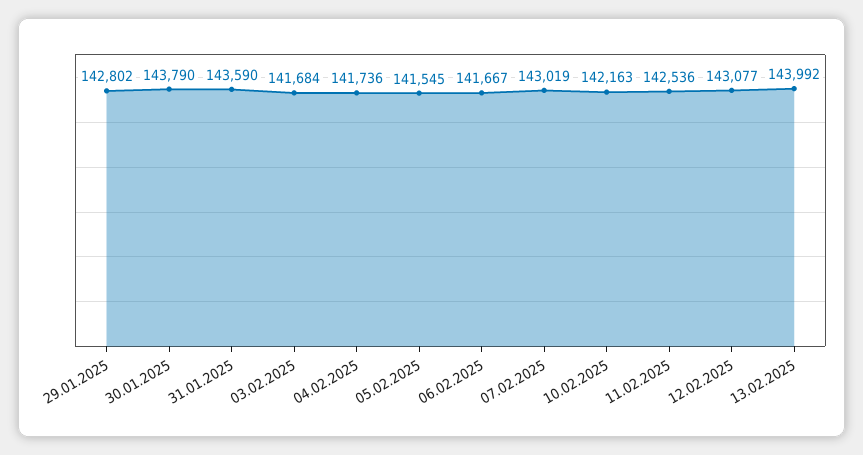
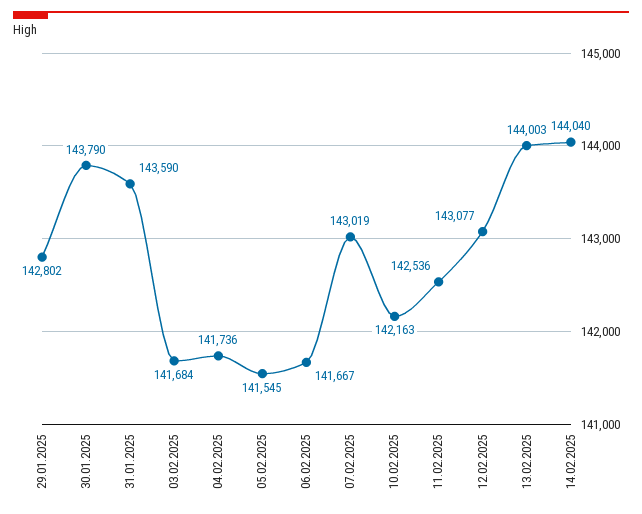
13.02.2025: 143992 -> 144003
14.02.2025: none -> 144040

